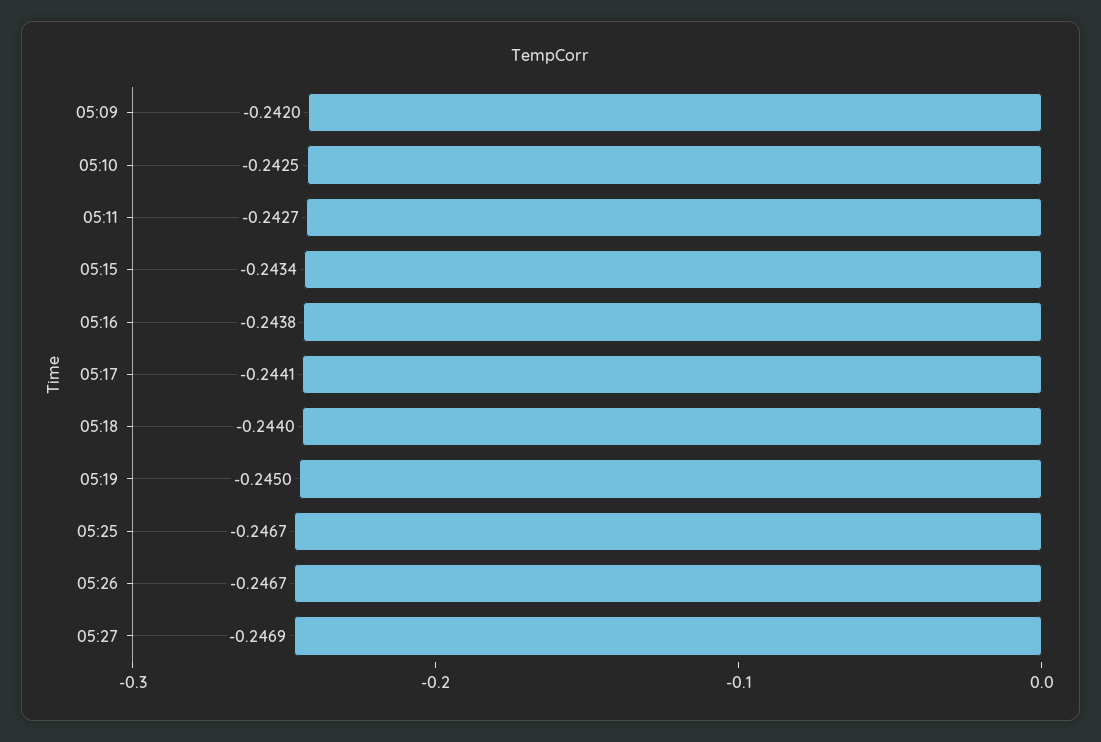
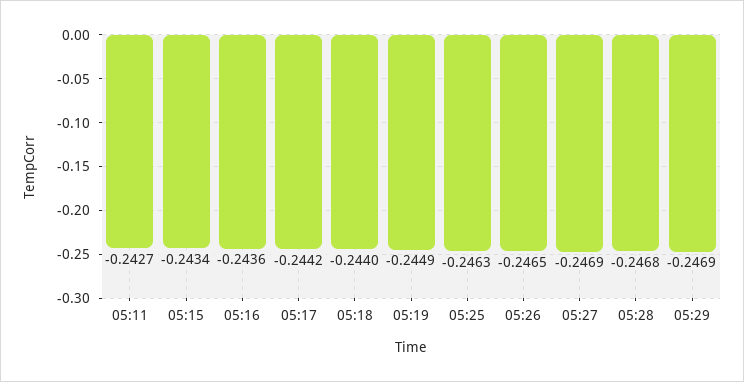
05:09: -0.242 -> none
05:10: -0.2425 -> none
05:16: -0.2438 -> -0.2436
05:17: -0.2441 -> -0.2442
05:19: -0.245 -> -0.2449
05:25: -0.2467 -> -0.2463
05:26: -0.2467 -> -0.2465
05:28: none -> -0.2468
05:29: none -> -0.2469

